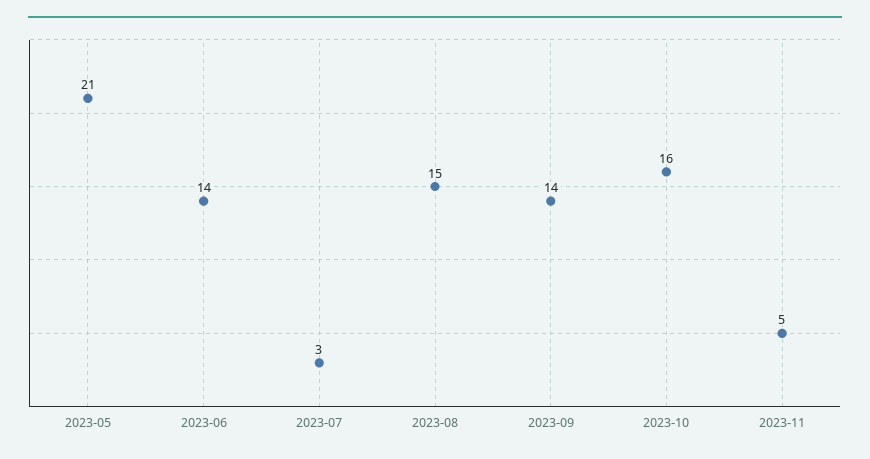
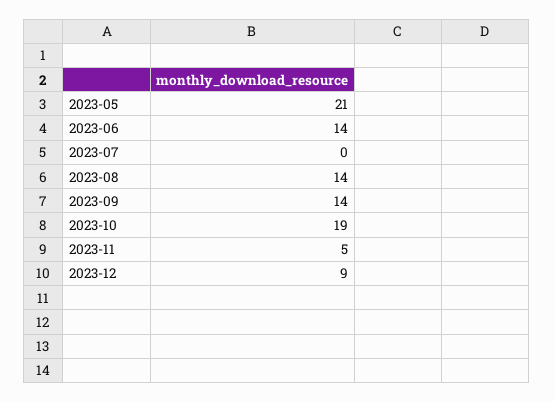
2023-07: 3 -> 0
2023-08: 15 -> 14
2023-10: 16 -> 19
2023-12: none -> 9

